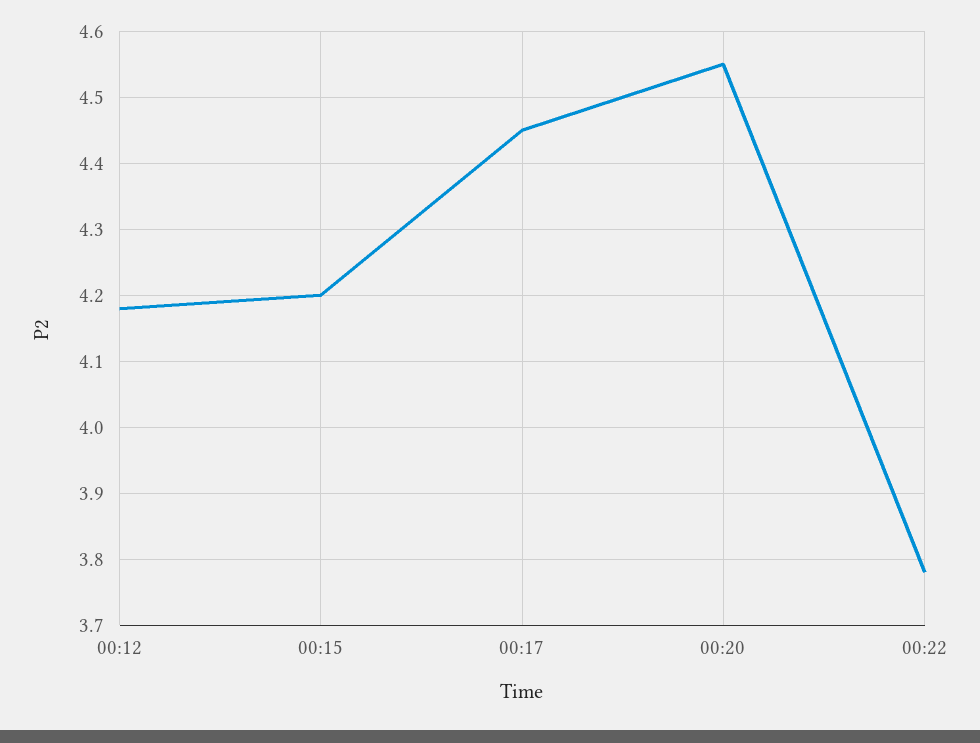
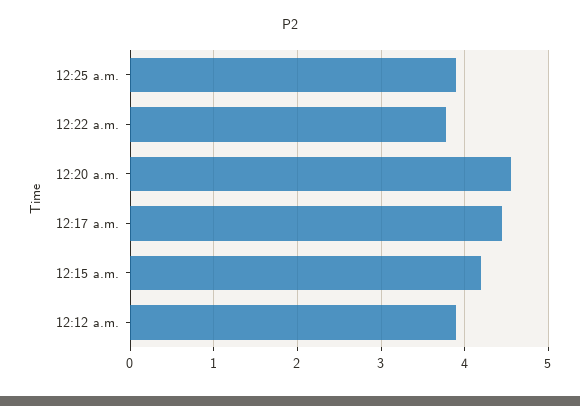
00:12: 4.18 -> 3.9
12:25 a.m.: none -> 3.9

